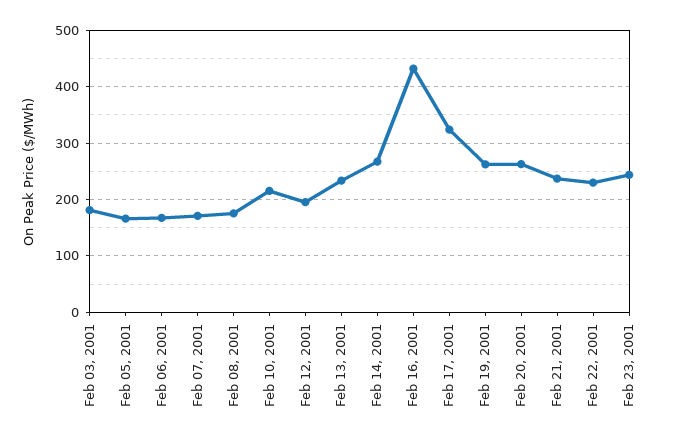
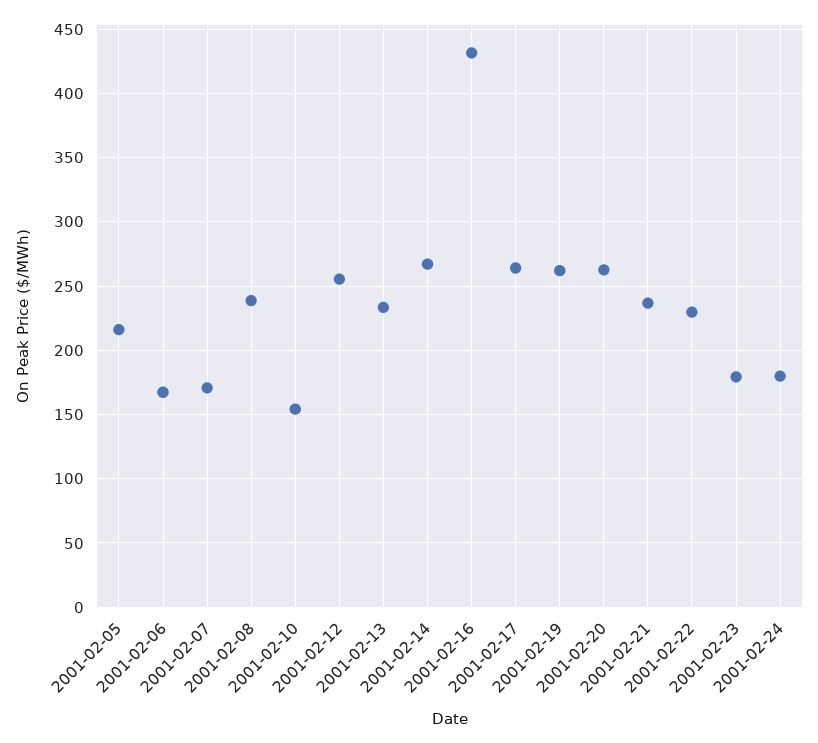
Feb 03, 2001: 180 -> none
Feb 05, 2001: 160 -> 215
Feb 08, 2001: 180 -> 240
Feb 10, 2001: 220 -> 155
Feb 12, 2001: 200 -> 255
Feb 17, 2001: 320 -> 265
Feb 23, 2001: 240 -> 180
2001-02-24: none -> 180

